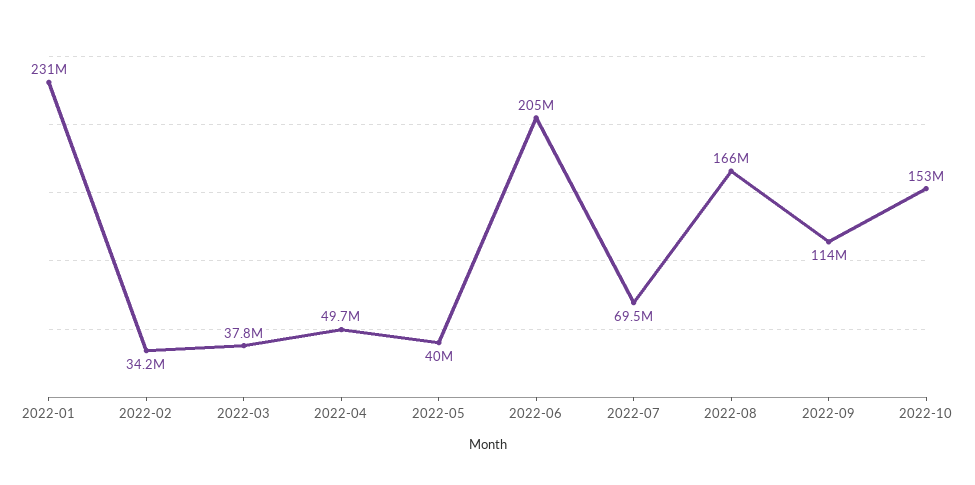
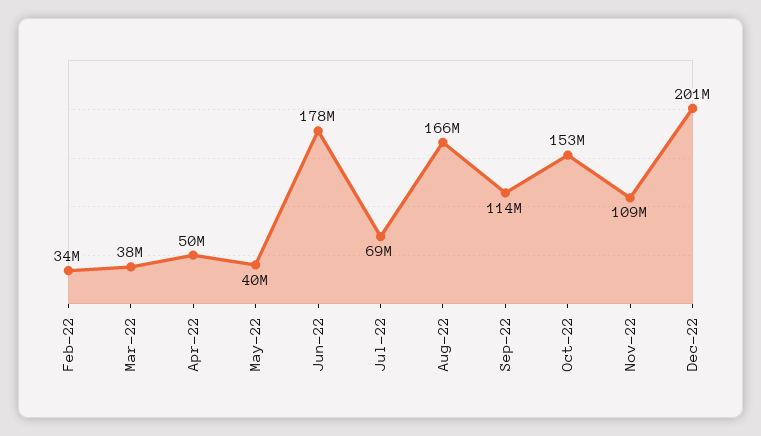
2022-01: 231000000 -> none
2022-06: 205000000 -> 178000000
Nov-22: none -> 109000000
Dec-22: none -> 201000000

